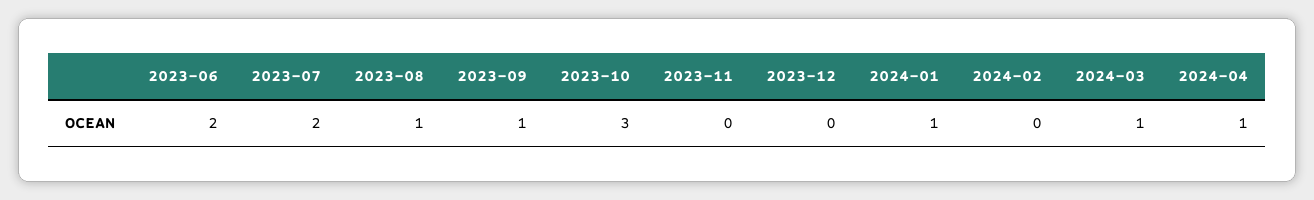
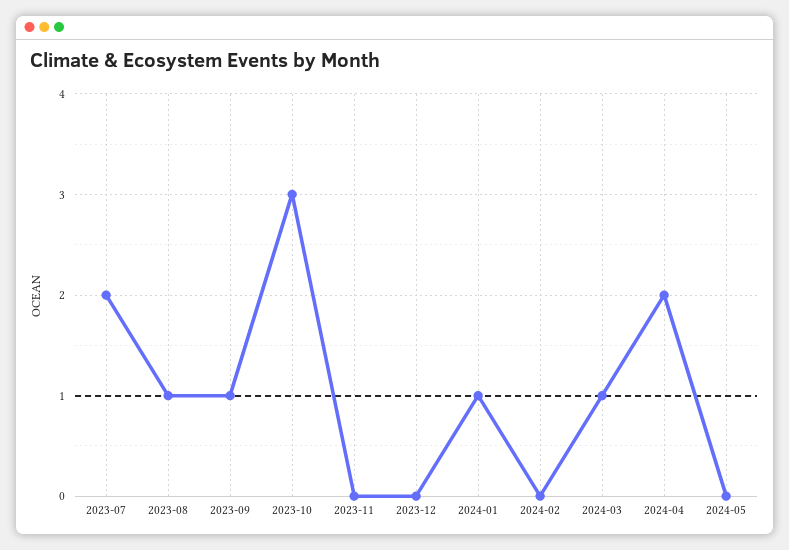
2023-06: 2 -> none
2024-04: 1 -> 2
2024-05: none -> 0

